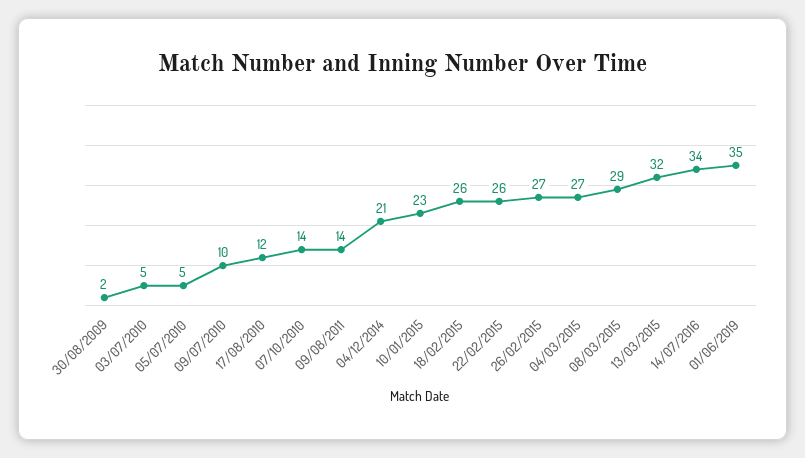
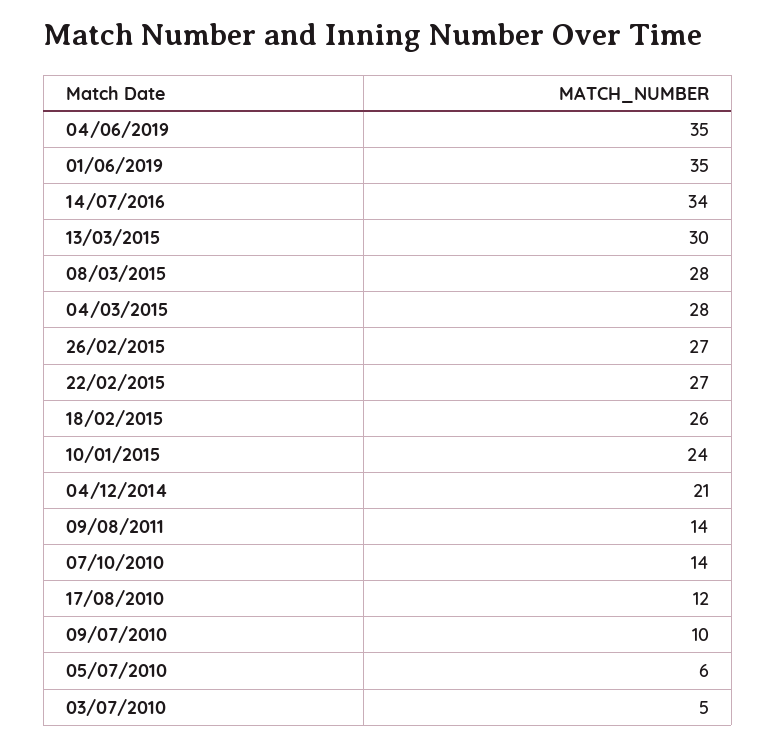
30/08/2009: 2 -> none
05/07/2010: 5 -> 6
10/01/2015: 23 -> 24
22/02/2015: 26 -> 27
04/03/2015: 27 -> 28
08/03/2015: 29 -> 28
13/03/2015: 32 -> 30
04/06/2019: none -> 35

